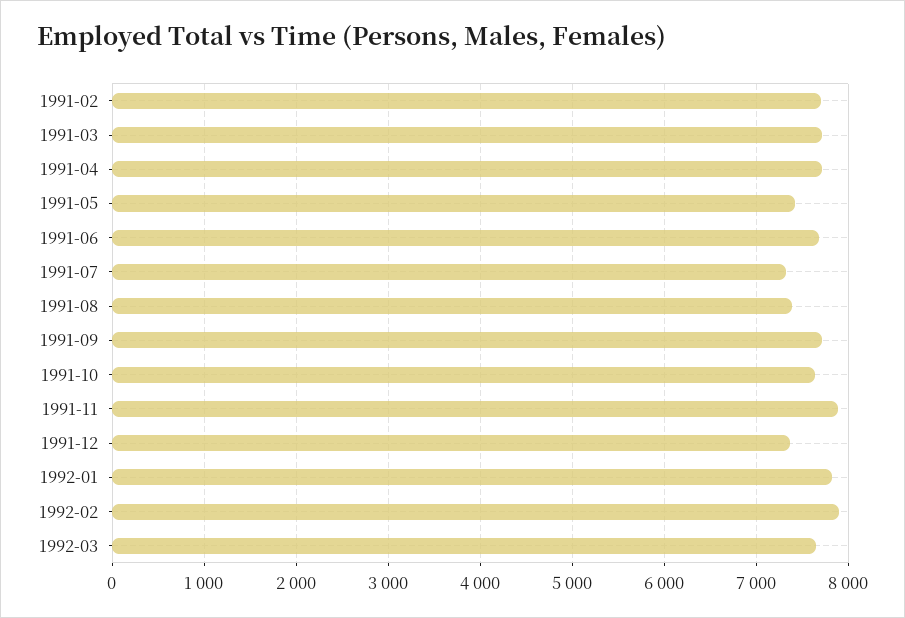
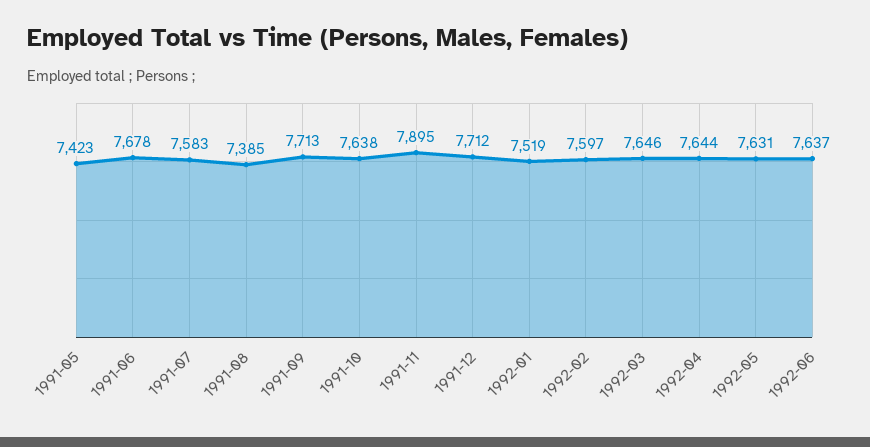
1991-02: 7700 -> none
1991-03: 7700 -> none
1991-04: 7700 -> none
1991-07: 7300 -> 7583
1991-12: 7400 -> 7712
1992-01: 7800 -> 7519
1992-02: 7900 -> 7597
1992-04: none -> 7644
1992-05: none -> 7631
1992-06: none -> 7637

